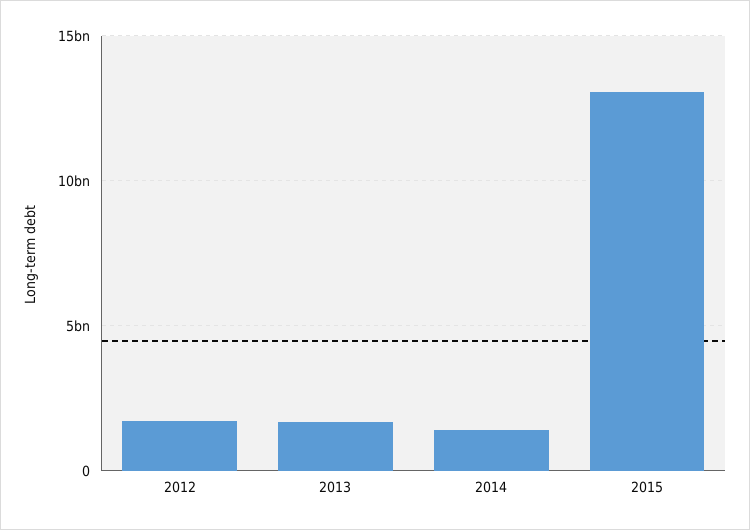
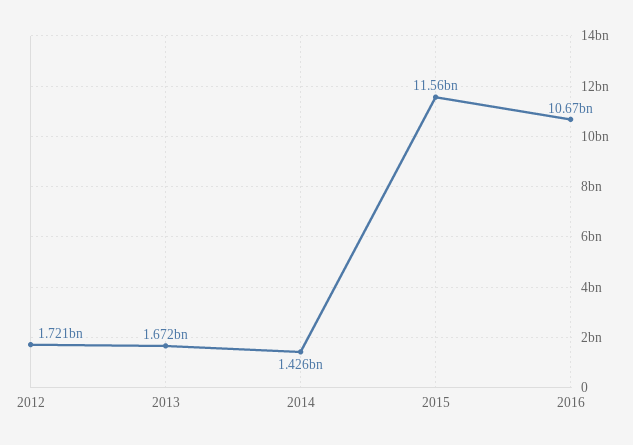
2015: 13000000000 -> 11560000000
2016: none -> 10670000000

